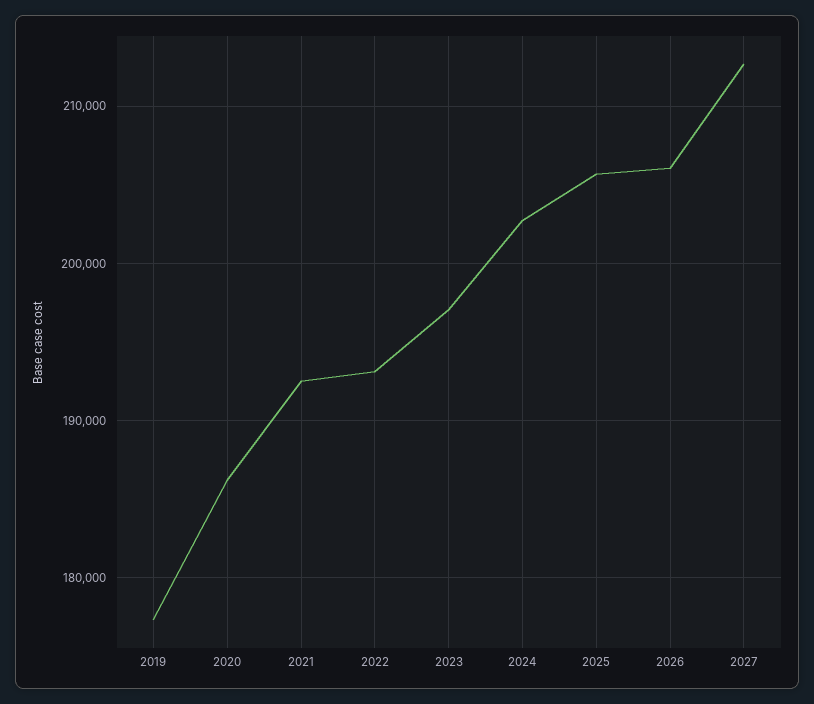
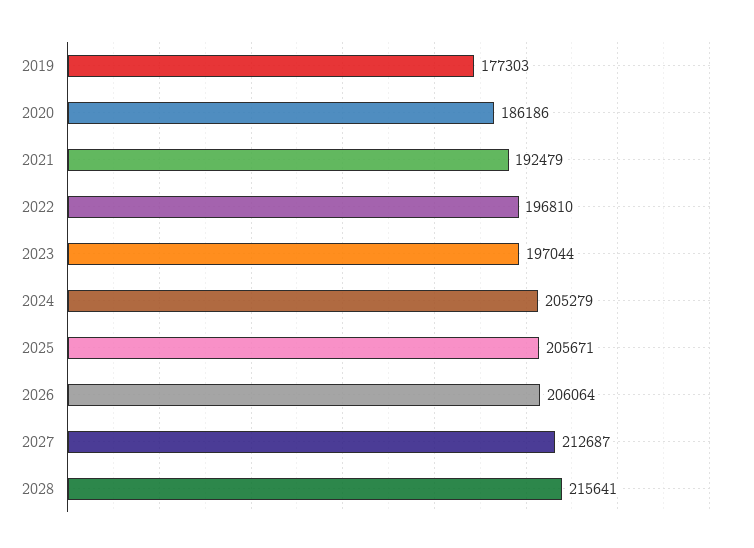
2022: 193000 -> 196810
2024: 203000 -> 205279
2028: none -> 215641

